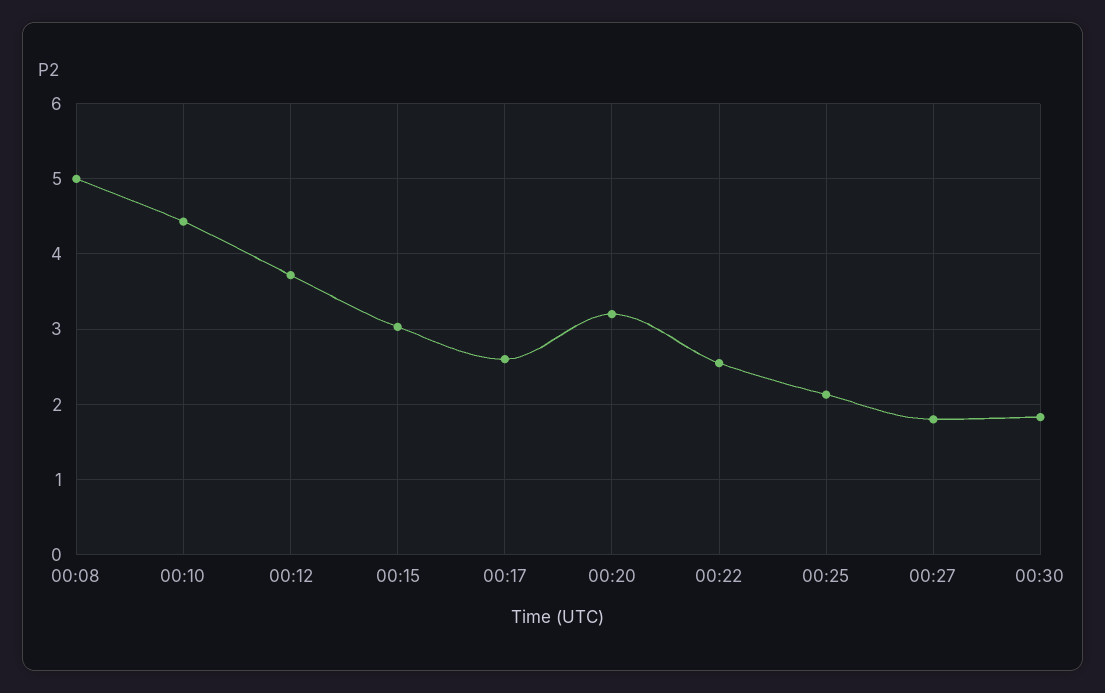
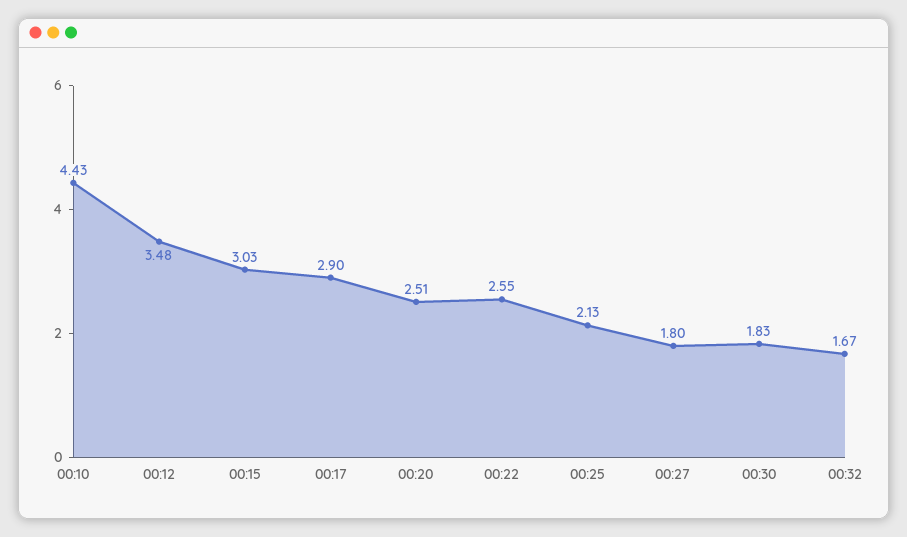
00:08: 5 -> none
00:12: 3.7 -> 3.48
00:17: 2.6 -> 2.9
00:20: 3.2 -> 2.51
00:32: none -> 1.67

